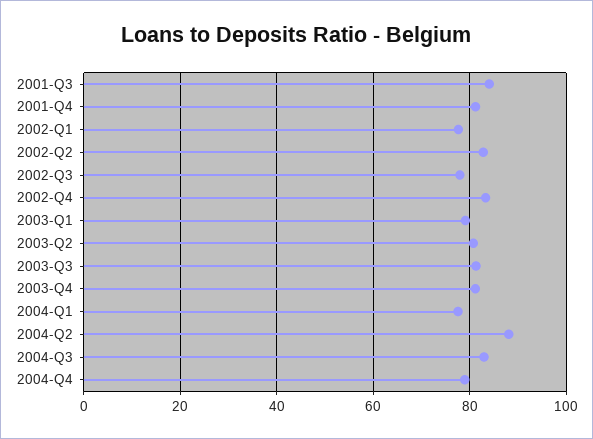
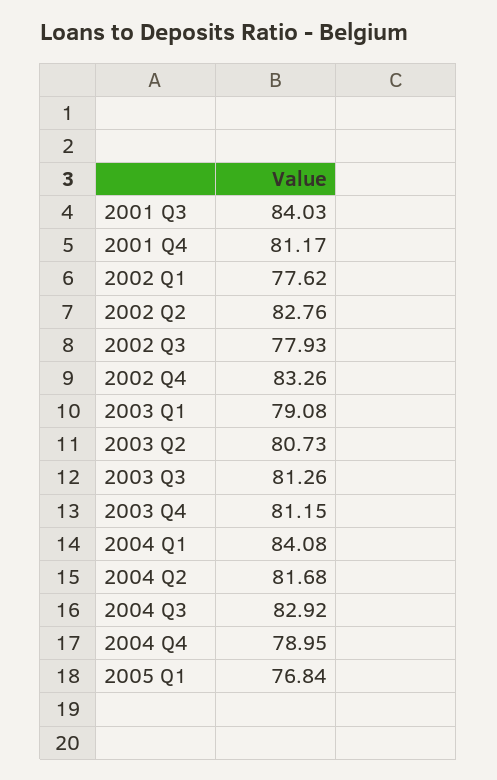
2004-Q1: 78 -> 84.08
2004-Q2: 88 -> 81.68
2005 Q1: none -> 76.84

